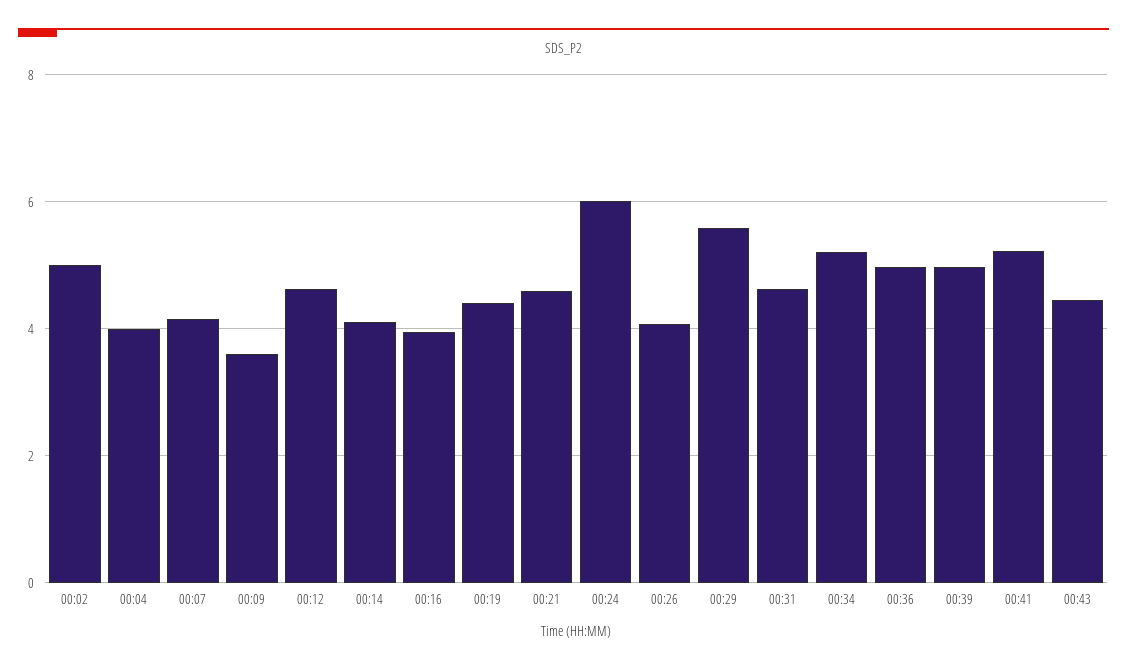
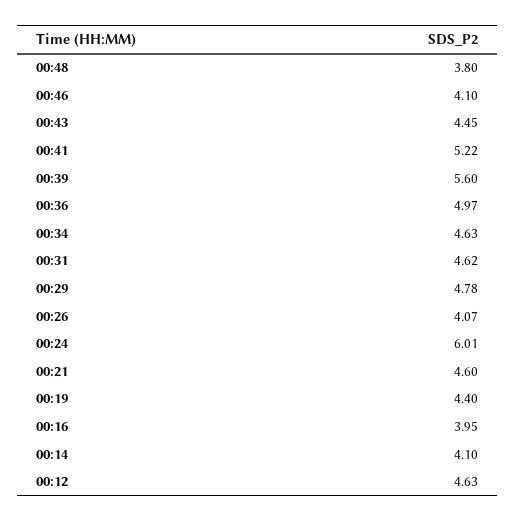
00:02: 5 -> none
00:04: 4 -> none
00:07: 4.2 -> none
00:09: 3.6 -> none
00:29: 5.6 -> 4.78
00:34: 5.2 -> 4.63
00:39: 5 -> 5.6
00:48: none -> 3.8
00:46: none -> 4.1

